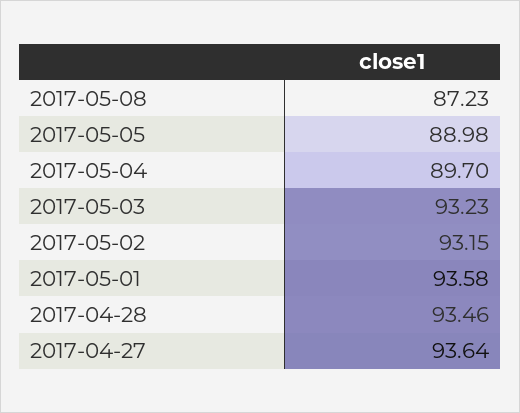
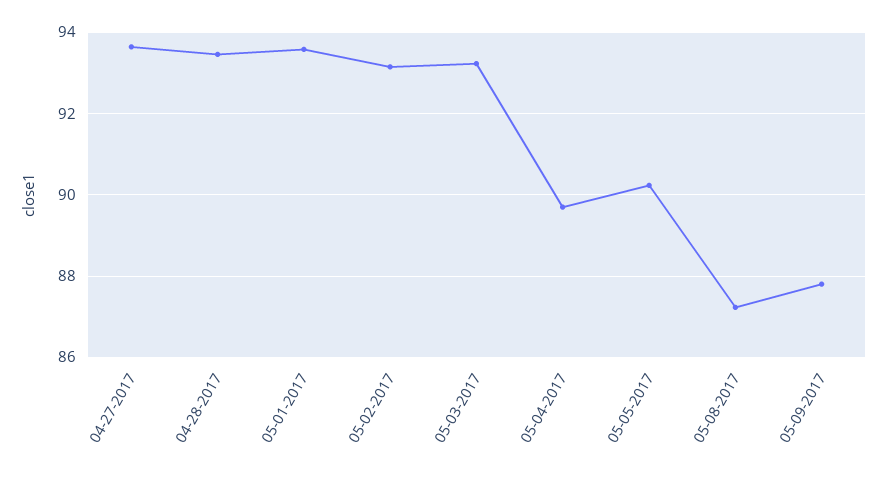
2017-05-05: 88.98 -> 90.2
05-09-2017: none -> 87.8

